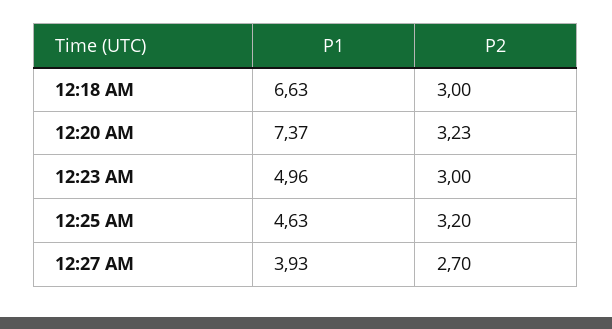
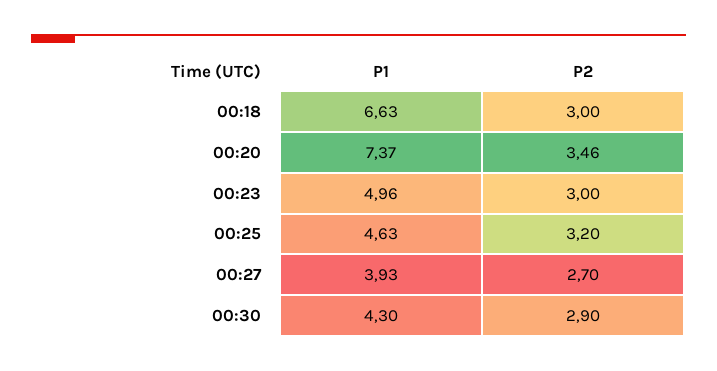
P2, 12:20 AM: 3.23 -> 3.46
P1, 00:30: none -> 4.3
P2, 00:30: none -> 2.9

